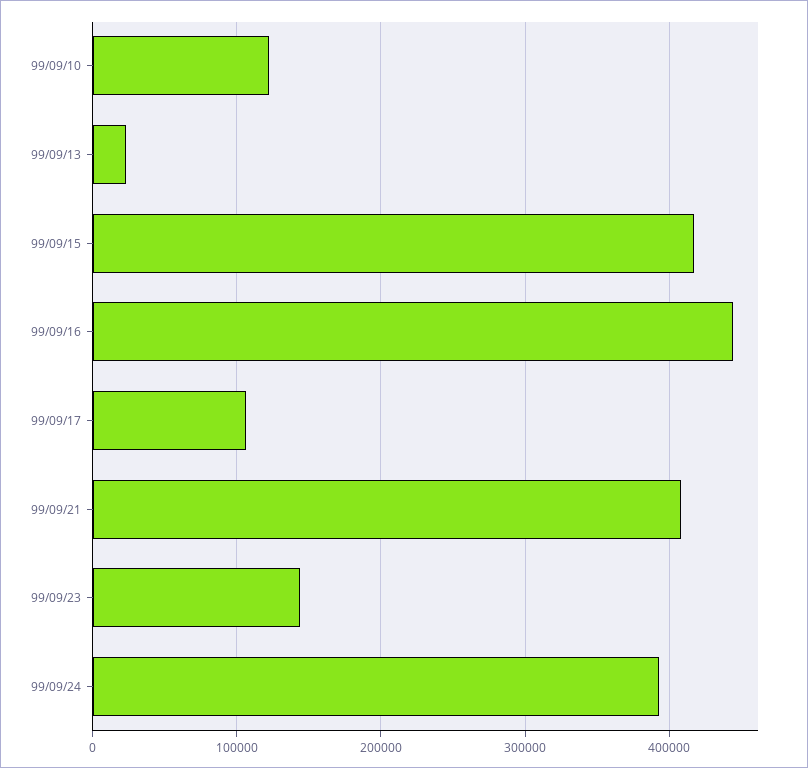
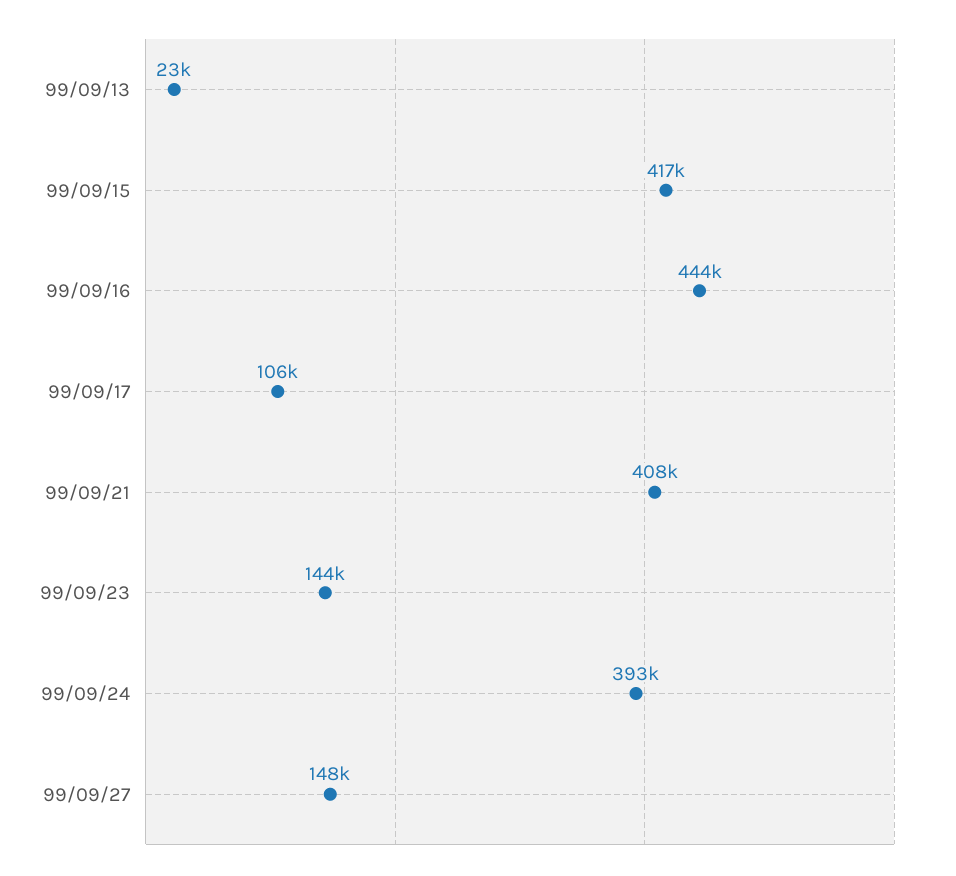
99/09/10: 120000 -> none
99/09/27: none -> 148000

